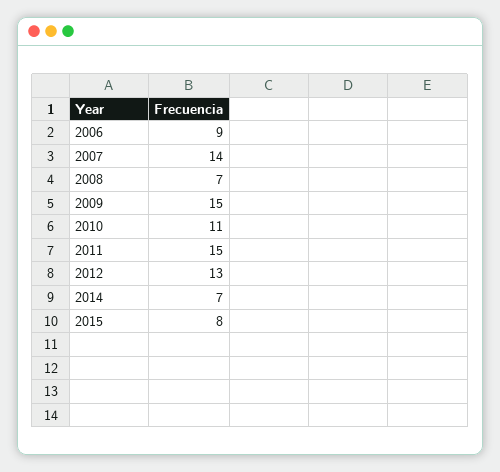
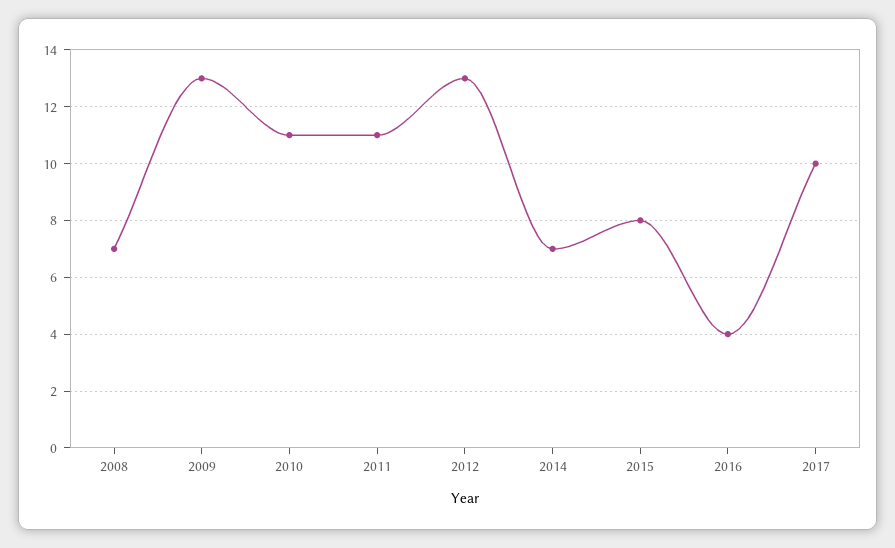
2006: 9 -> none
2007: 14 -> none
2009: 15 -> 13
2011: 15 -> 11
2016: none -> 4
2017: none -> 10

